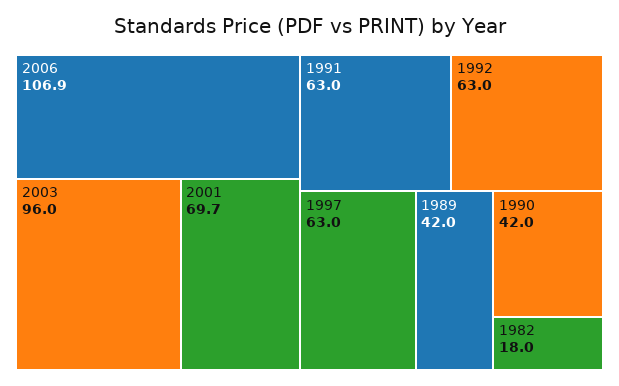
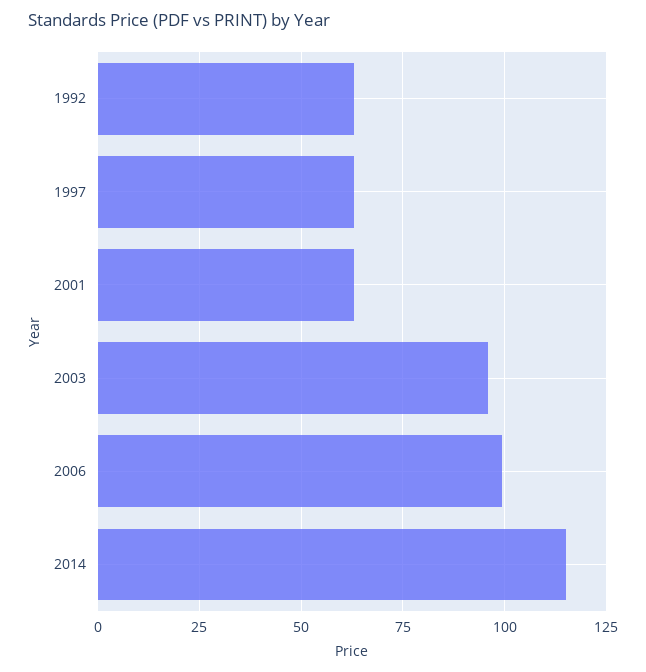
2006: 106.9 -> 100
2001: 69.7 -> 62.5
1991: 63 -> none
1989: 42 -> none
1990: 42 -> none
1982: 18 -> none
2014: none -> 115

